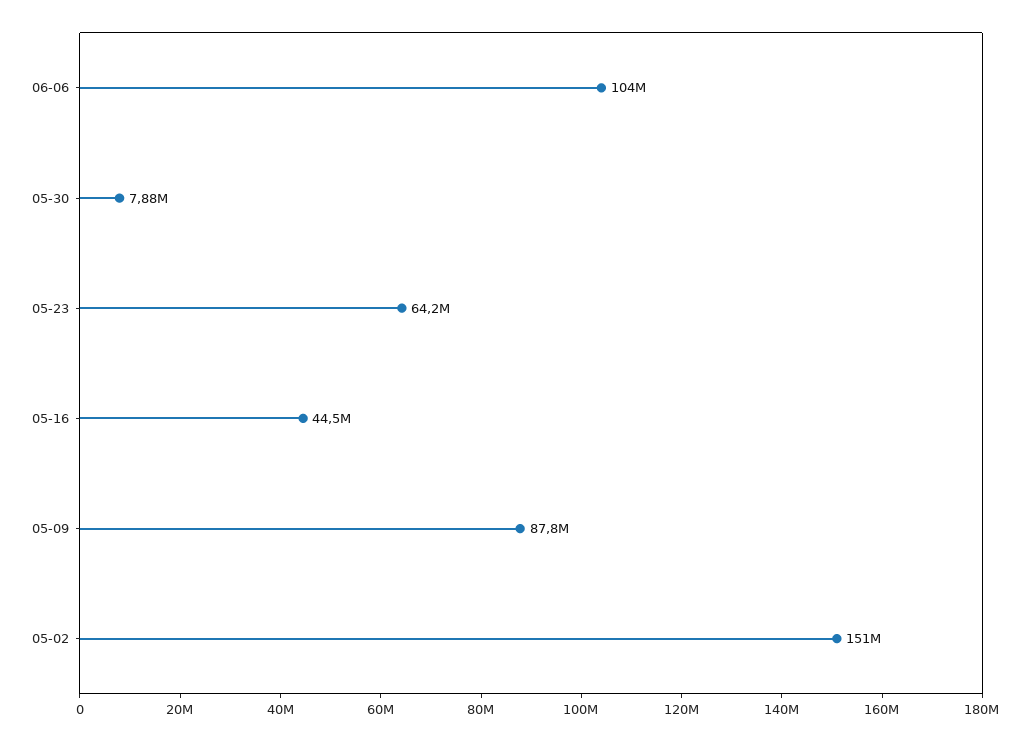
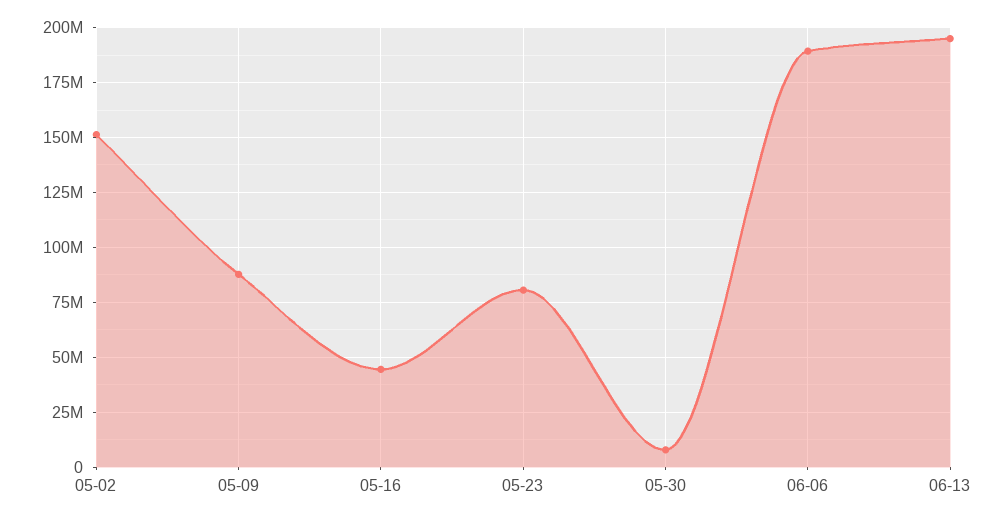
06-06: 104000000 -> 190000000
05-23: 64200000 -> 80000000
06-13: none -> 195000000

